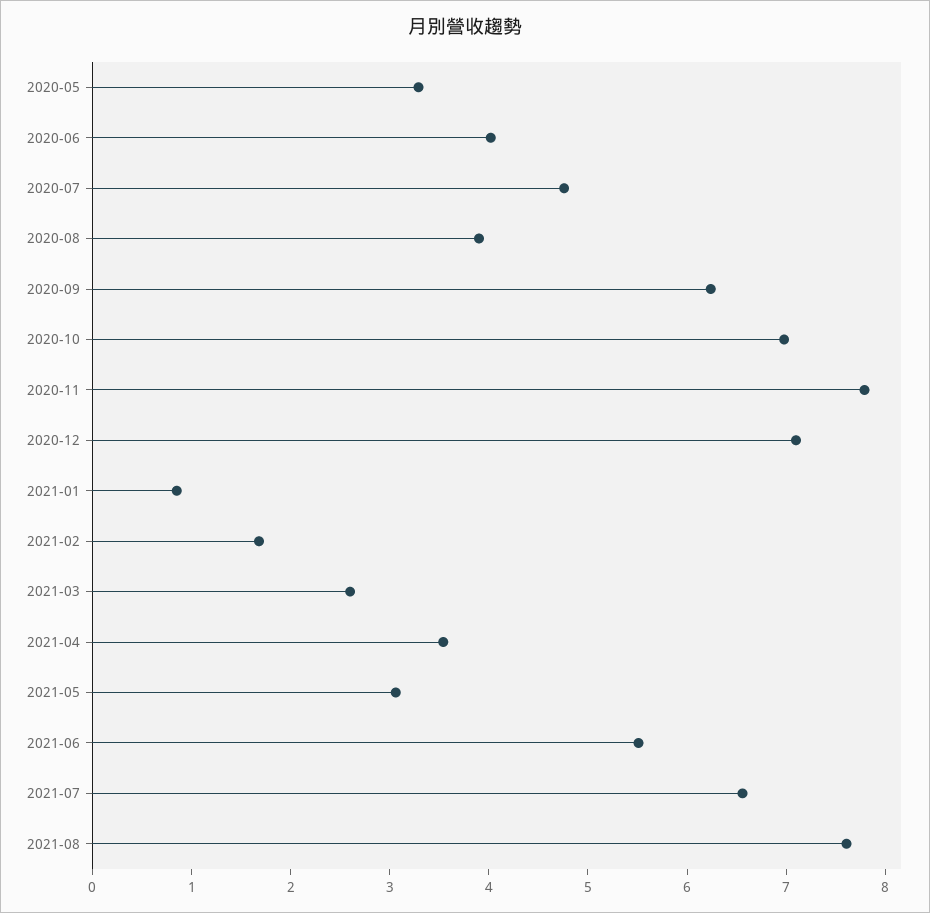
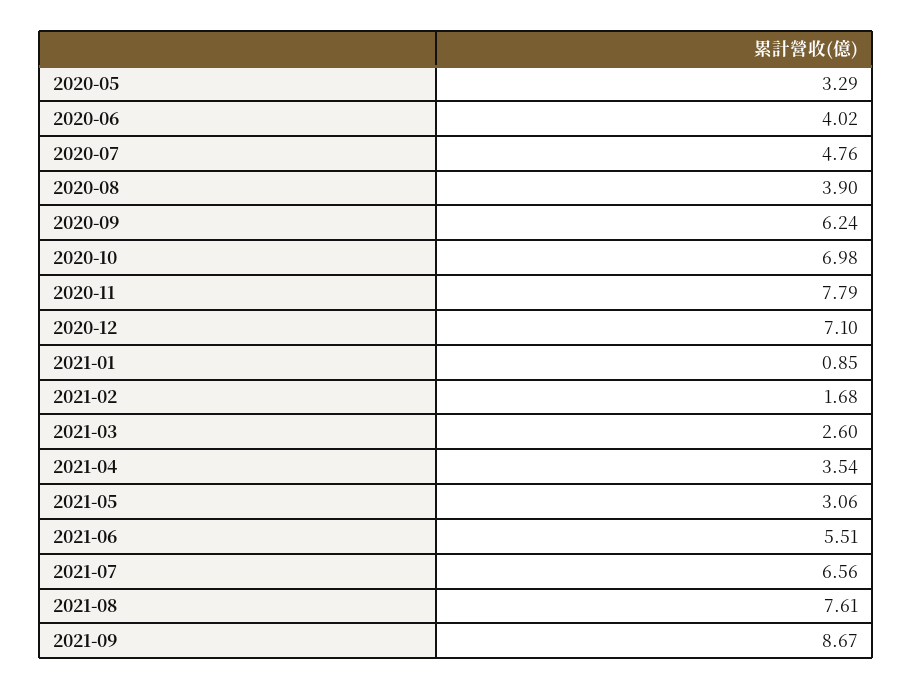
2021-09: none -> 8.67

